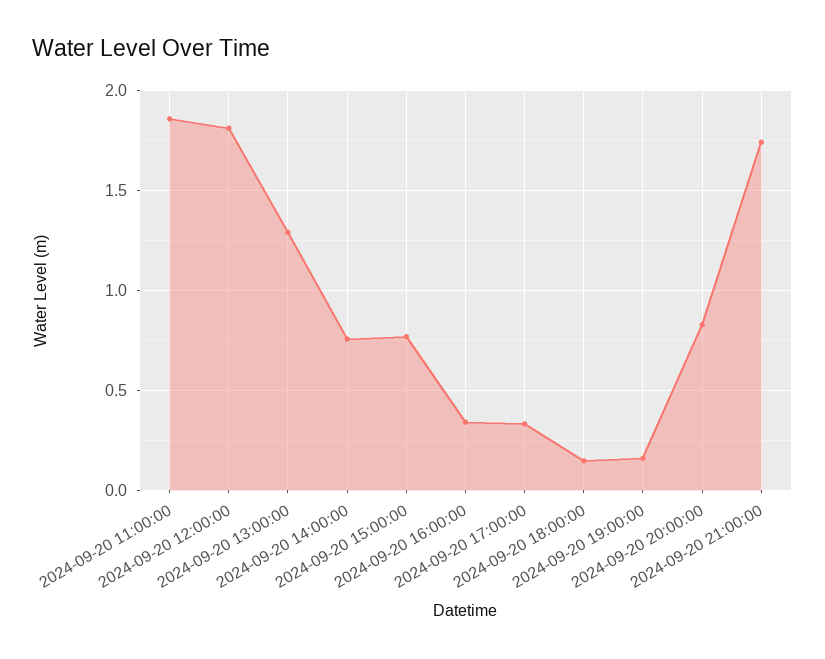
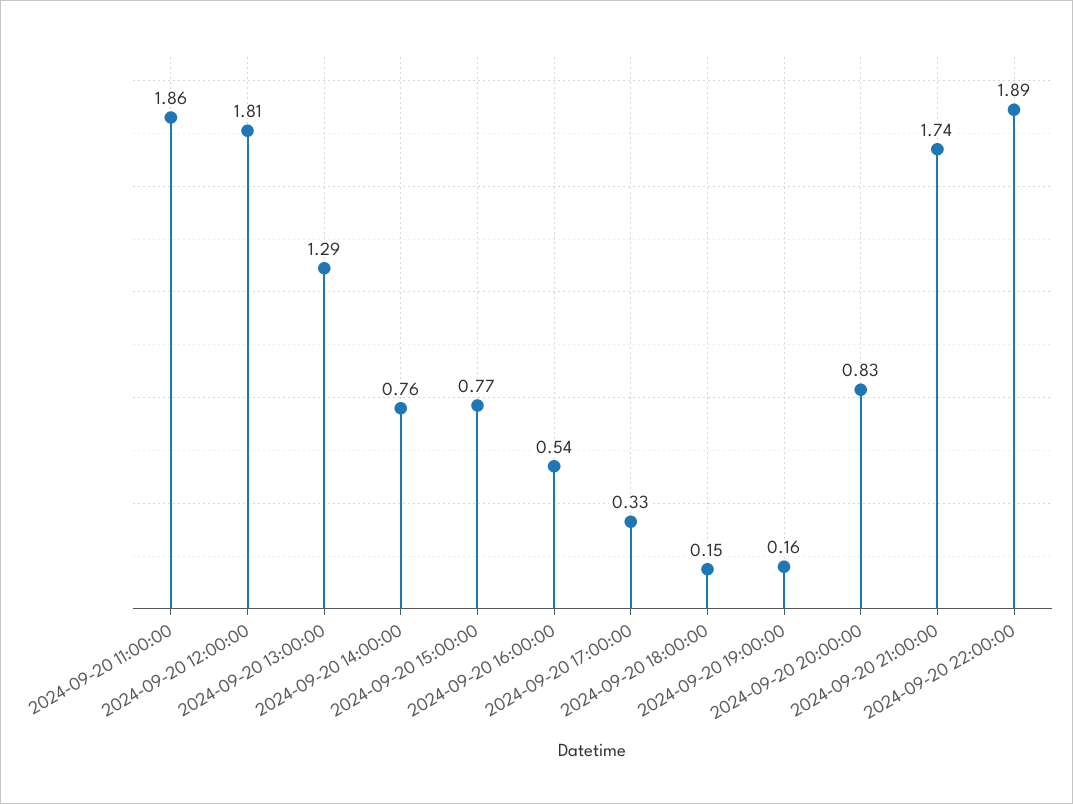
2024-09-20 16:00:00: 0.35 -> 0.54
2024-09-20 22:00:00: none -> 1.89

